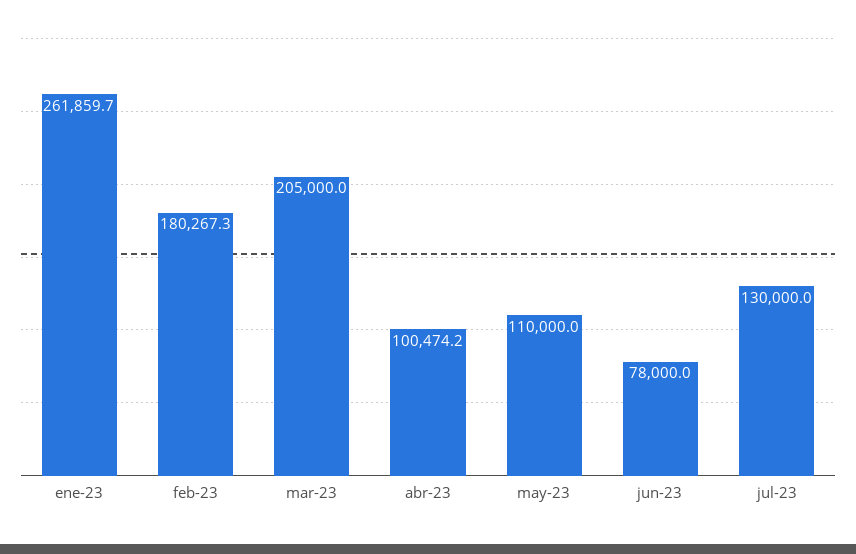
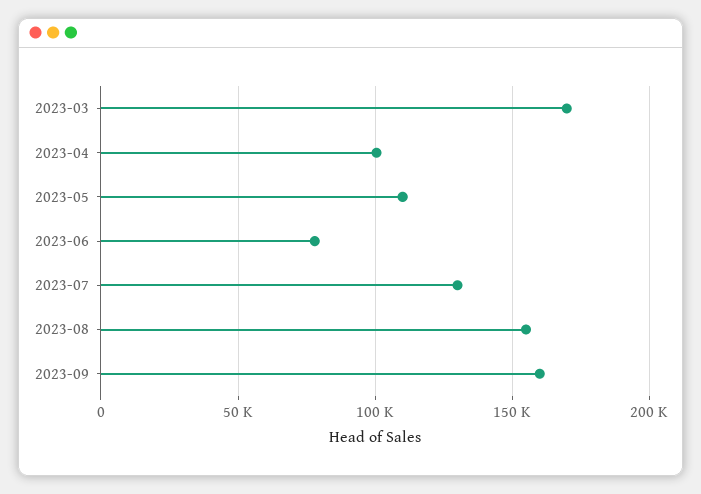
ene-23: 261859.7 -> none
feb-23: 180267.3 -> none
mar-23: 205000 -> 170000
2023-08: none -> 155000
2023-09: none -> 160000

